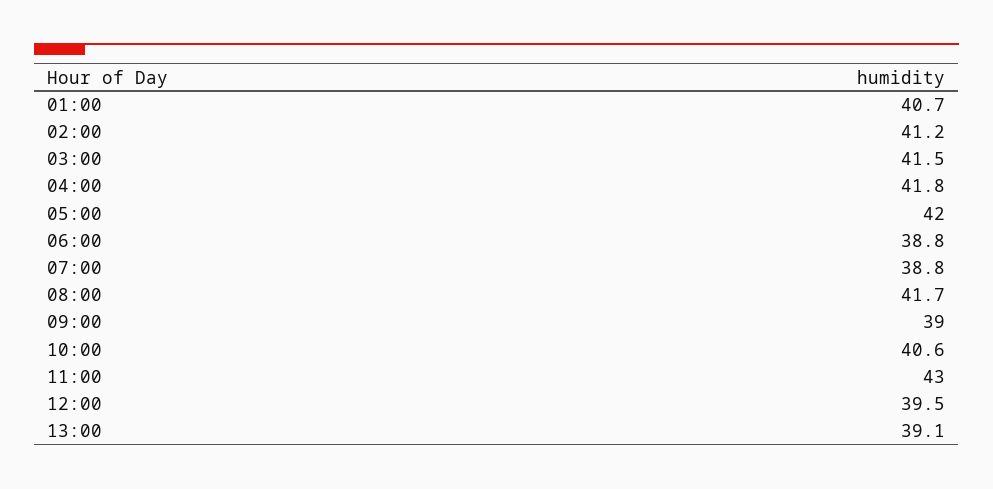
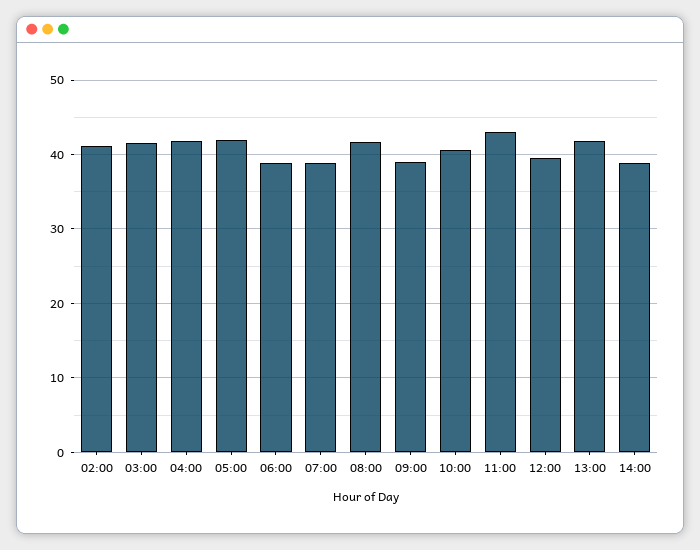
01:00: 40.7 -> none
13:00: 39.1 -> 42
14:00: none -> 39

